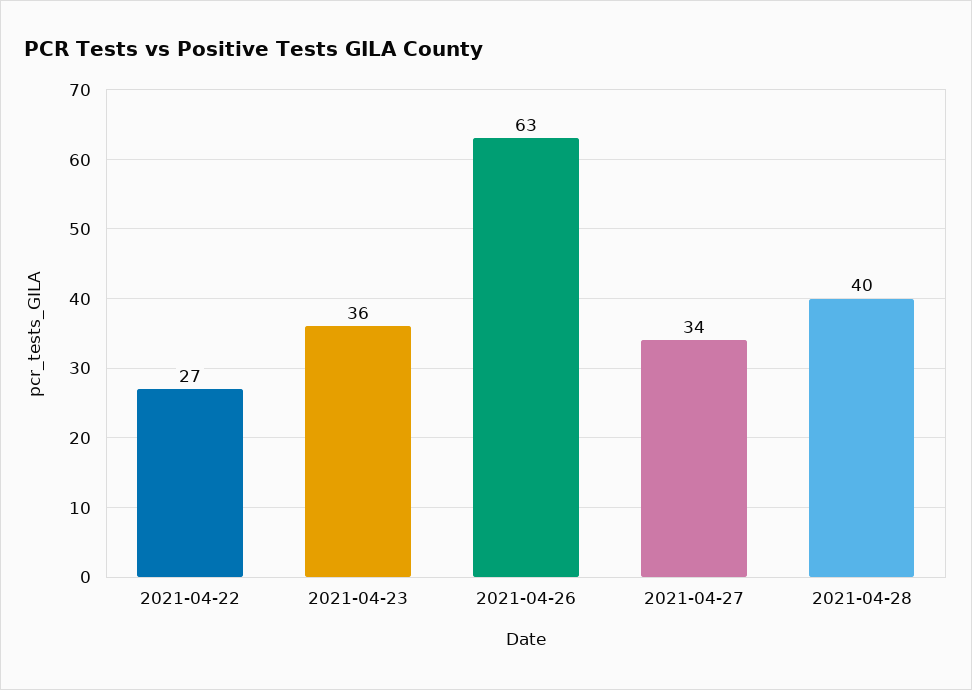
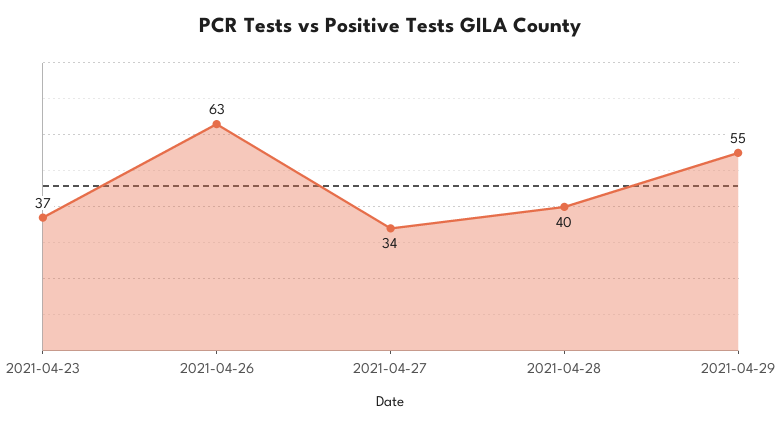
2021-04-22: 27 -> none
2021-04-23: 36 -> 37
2021-04-29: none -> 55

